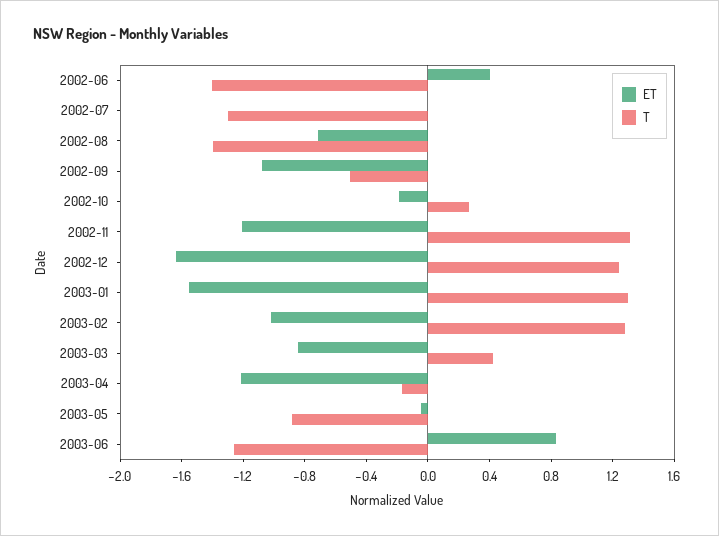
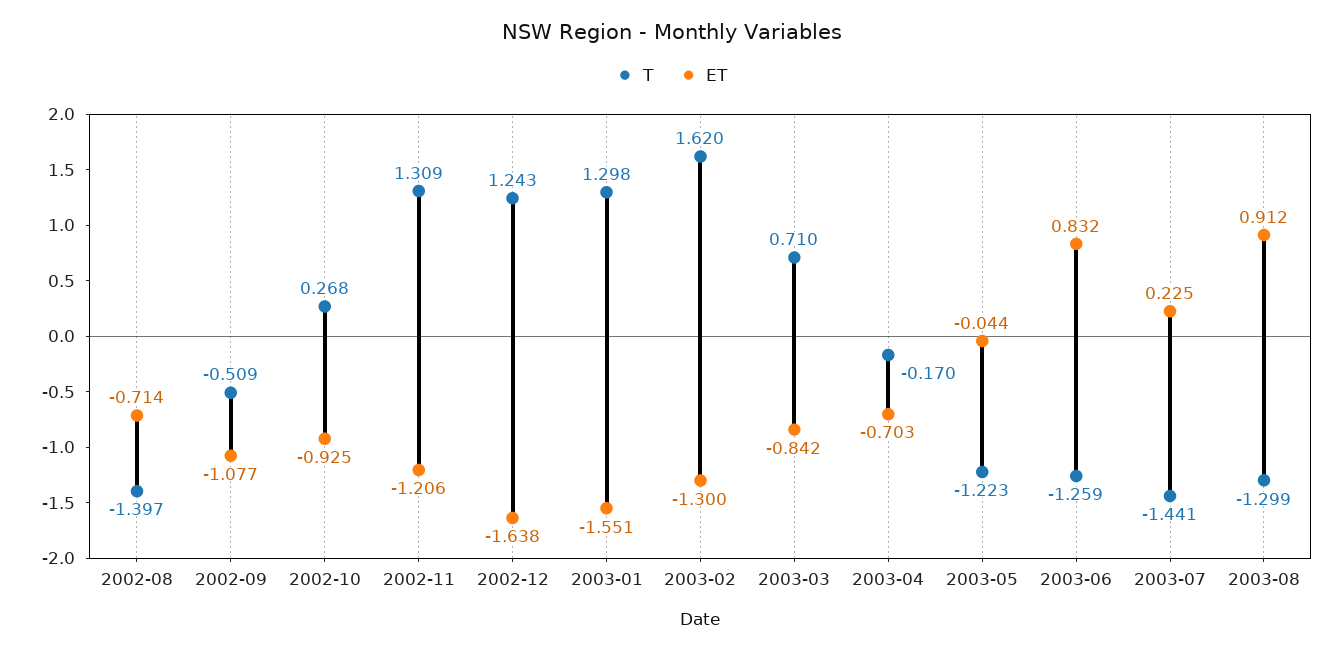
ET, 2002-06: 0.4 -> none
T, 2002-06: -1.4 -> none
ET, 2002-07: 0 -> none
T, 2002-07: -1.3 -> none
ET, 2002-10: -0.2 -> -0.925
ET, 2003-02: -1 -> -1.3
T, 2003-02: 1.3 -> 1.62
T, 2003-03: 0.4 -> 0.71
ET, 2003-04: -1.2 -> -0.703
T, 2003-05: -0.9 -> -1.223
T, 2003-07: none -> -1.441
ET, 2003-07: none -> 0.225
T, 2003-08: none -> -1.299
ET, 2003-08: none -> 0.912

